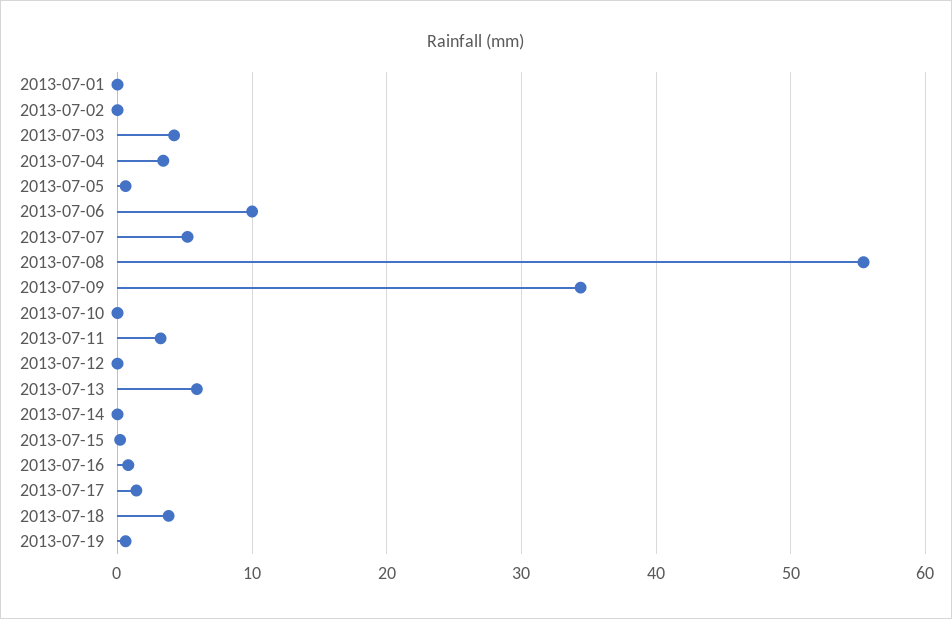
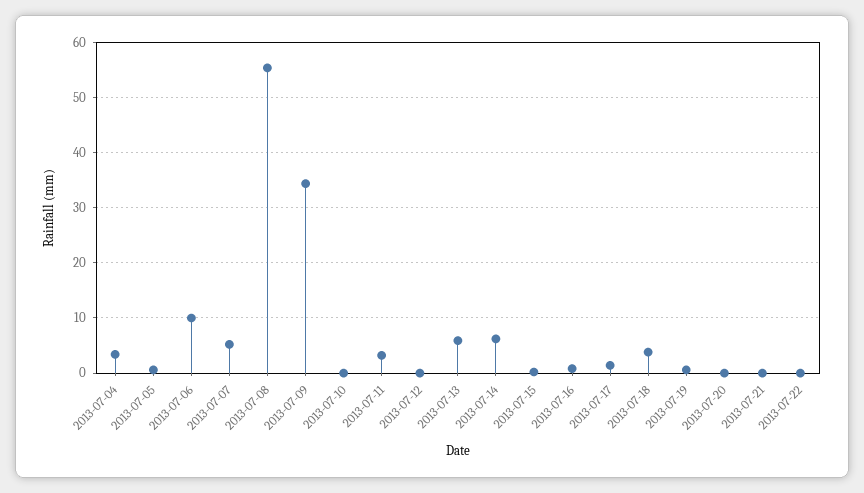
2013-07-01: 0 -> none
2013-07-02: 0 -> none
2013-07-03: 4 -> none
2013-07-14: 0 -> 6
2013-07-20: none -> 0
2013-07-21: none -> 0
2013-07-22: none -> 0

